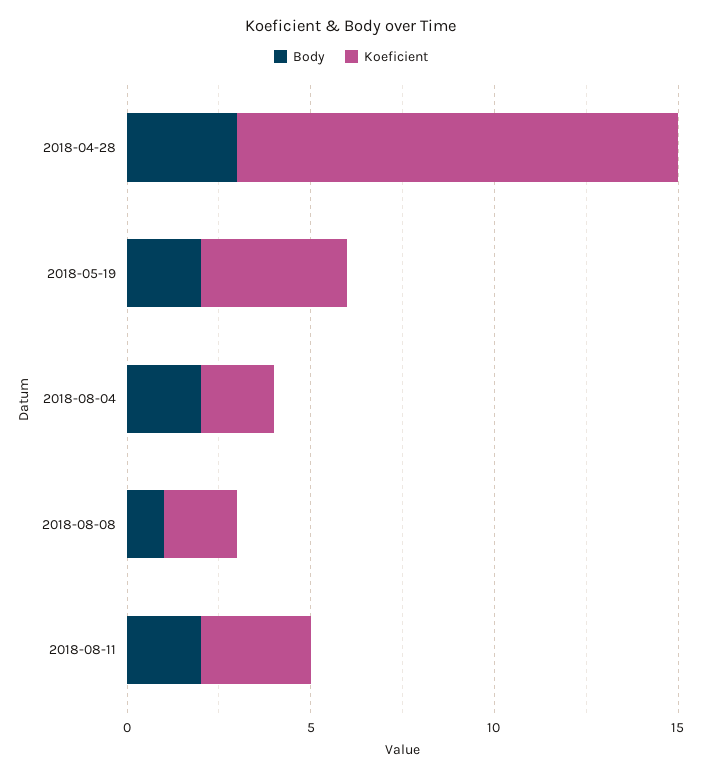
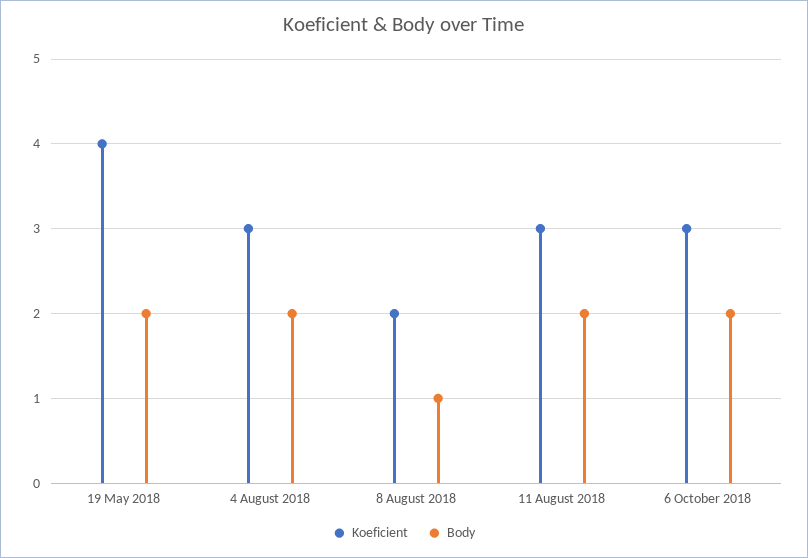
Body, 2018-04-28: 3 -> none
Koeficient, 2018-04-28: 12 -> none
Koeficient, 2018-08-04: 2 -> 3
Koeficient, 6 October 2018: none -> 3
Body, 6 October 2018: none -> 2

